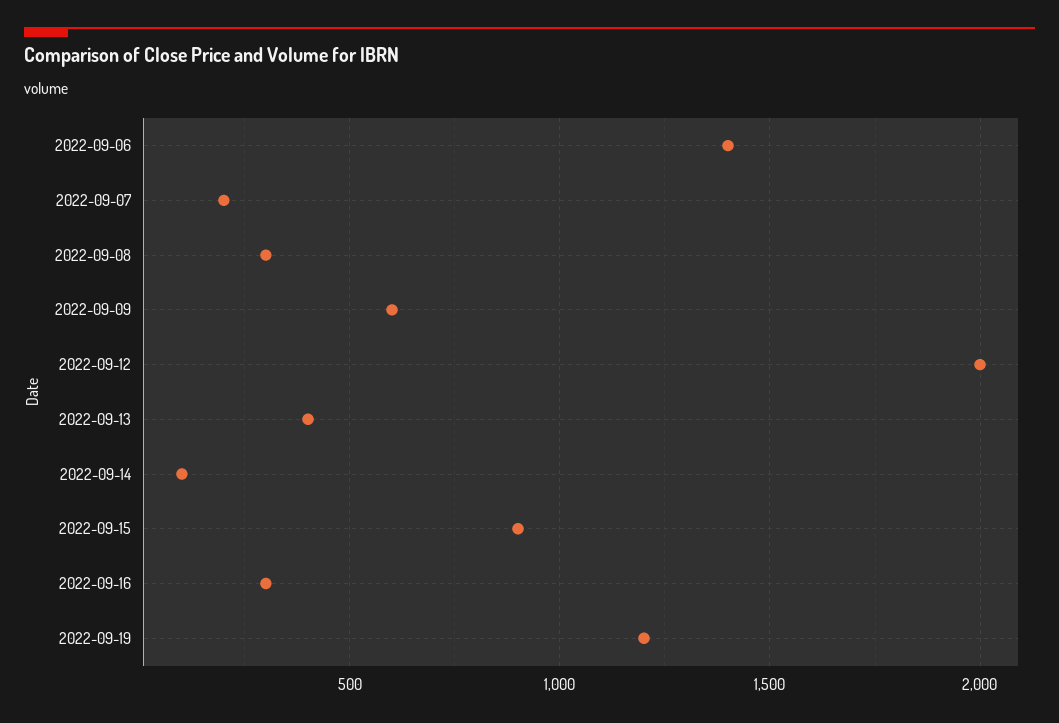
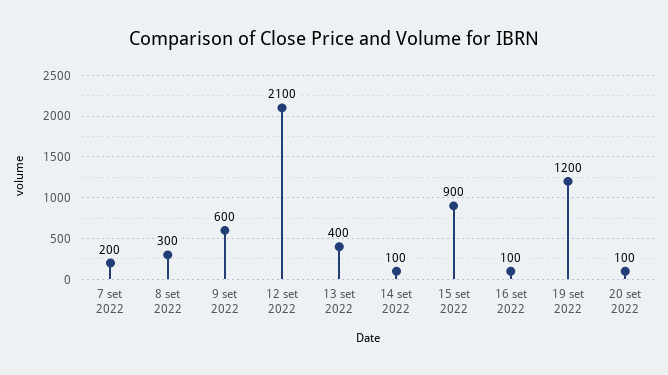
2022-09-06: 1400 -> none
2022-09-12: 2000 -> 2100
2022-09-16: 300 -> 100
20 set 2022: none -> 100

